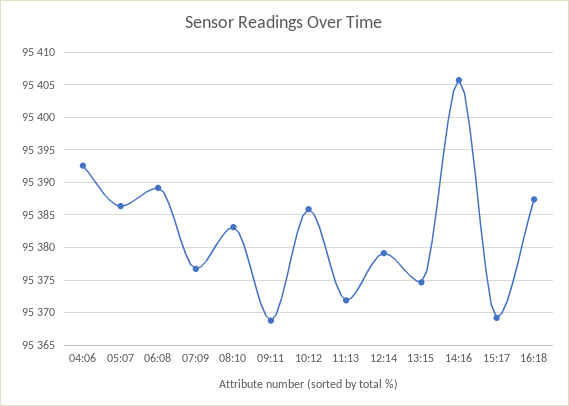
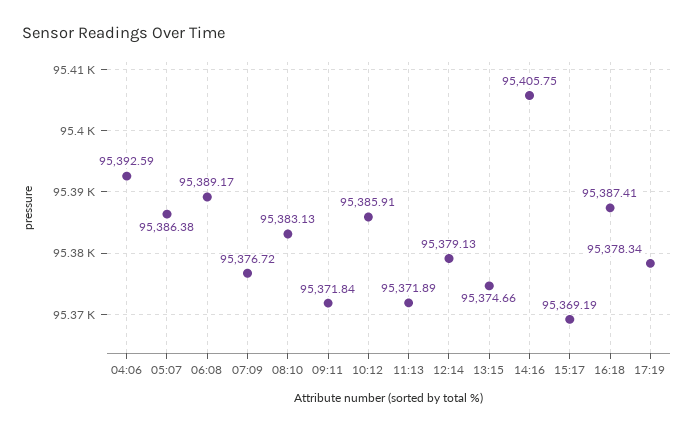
09:11: 95369 -> 95371.84
17:19: none -> 95378.34

